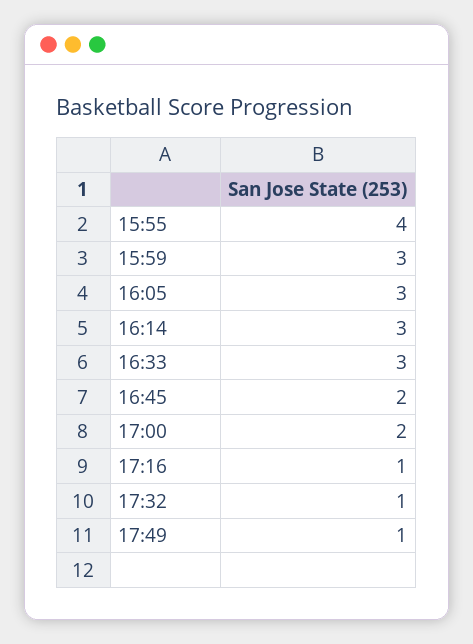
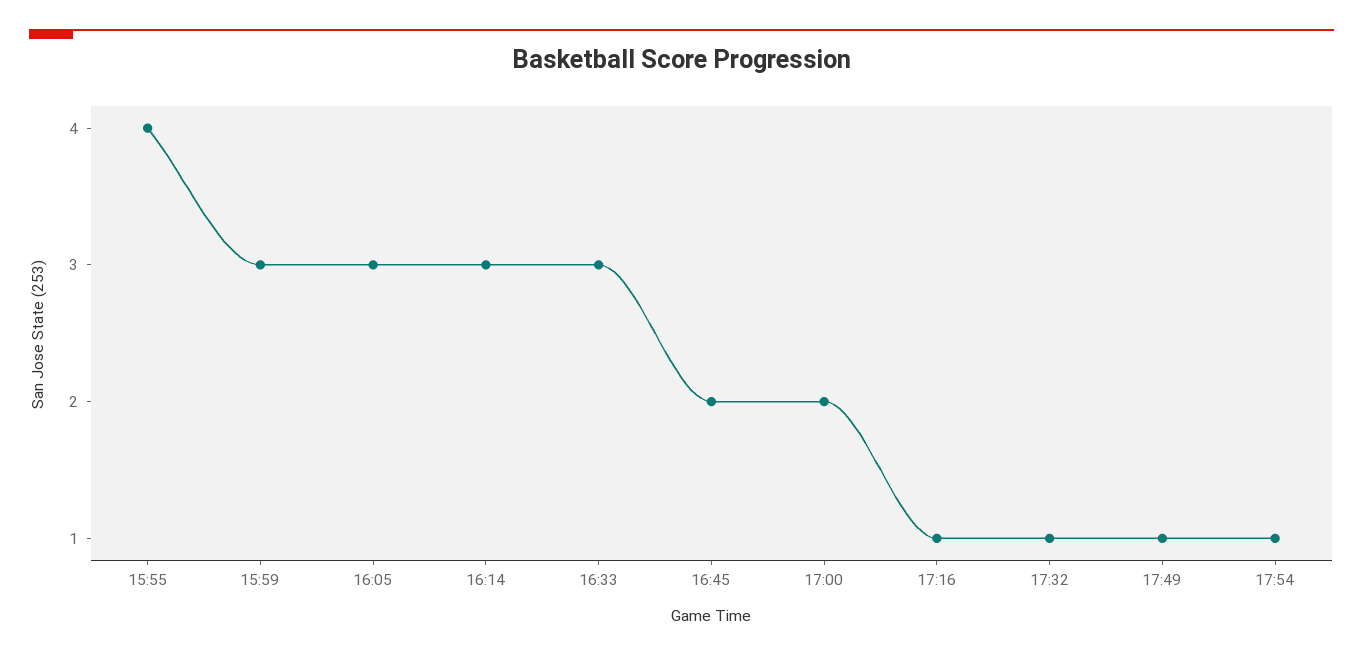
17:54: none -> 1

